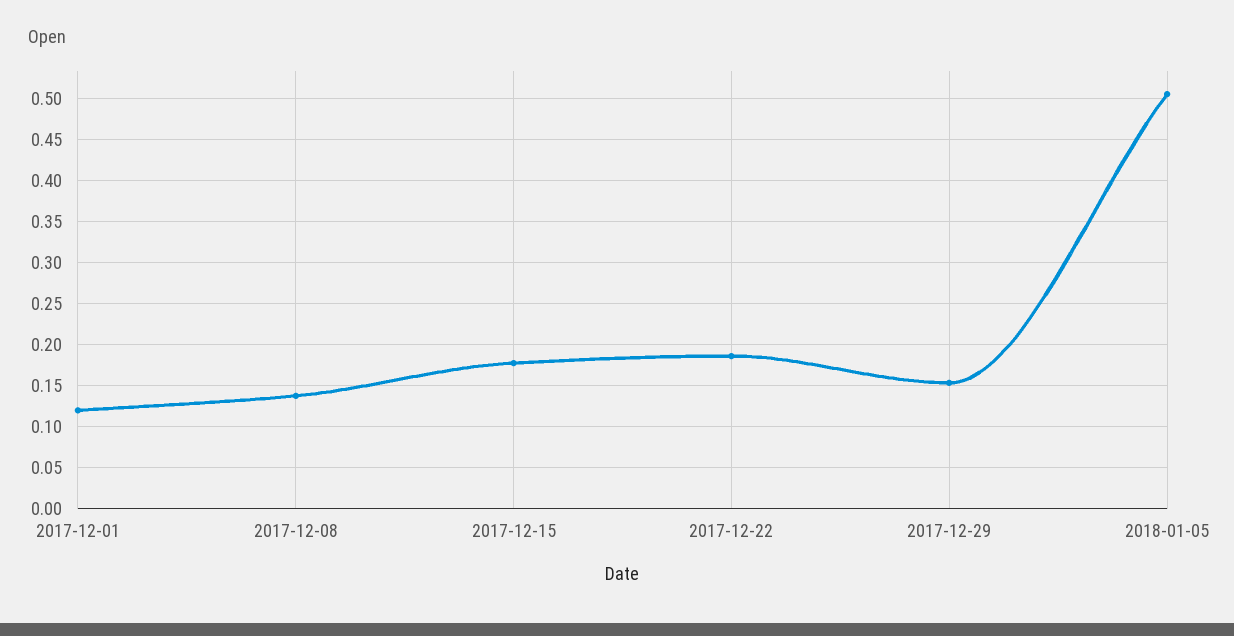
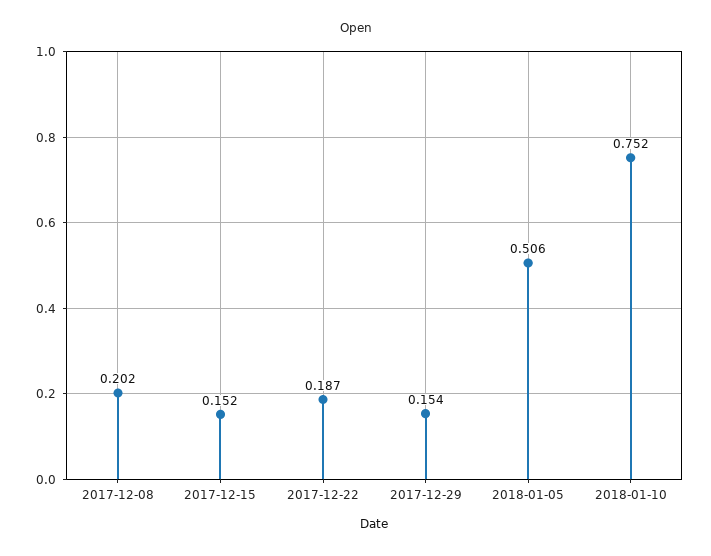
2017-12-01: 0.12 -> none
2017-12-08: 0.14 -> 0.202
2017-12-15: 0.18 -> 0.152
2018-01-10: none -> 0.752

